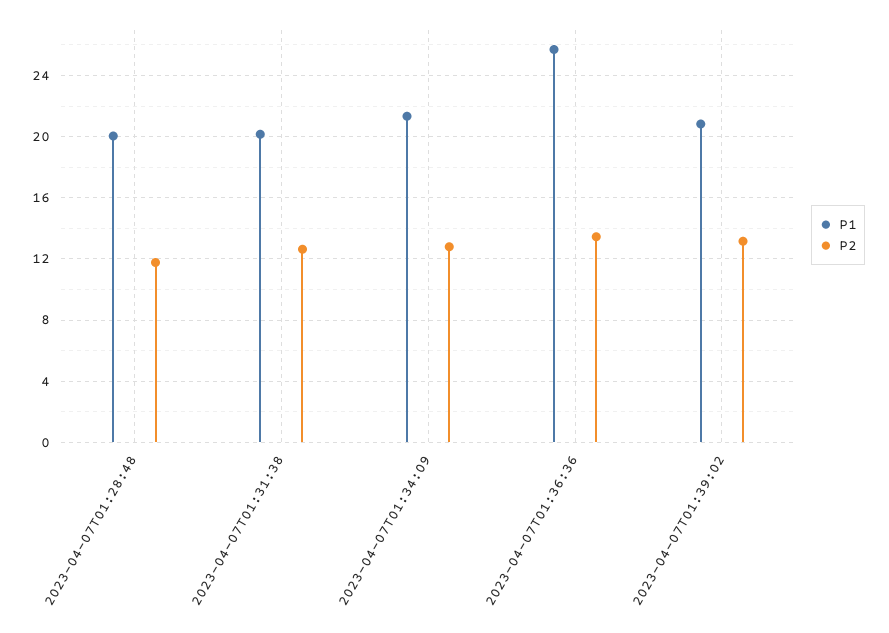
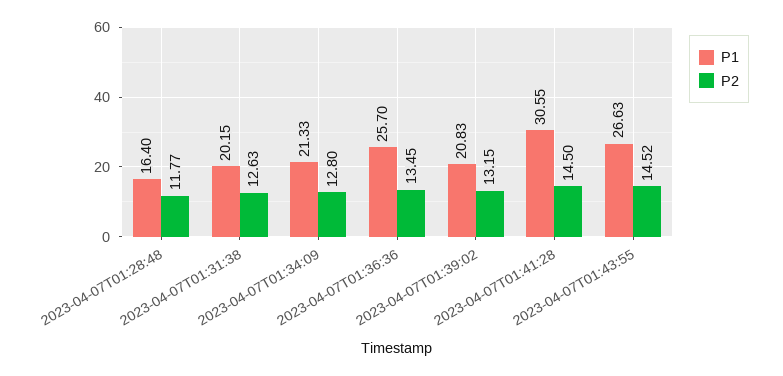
P1, 2023-04-07T01:28:48: 20 -> 16.4
P1, 2023-04-07T01:41:28: none -> 30.55
P2, 2023-04-07T01:41:28: none -> 14.5
P1, 2023-04-07T01:43:55: none -> 26.63
P2, 2023-04-07T01:43:55: none -> 14.52

